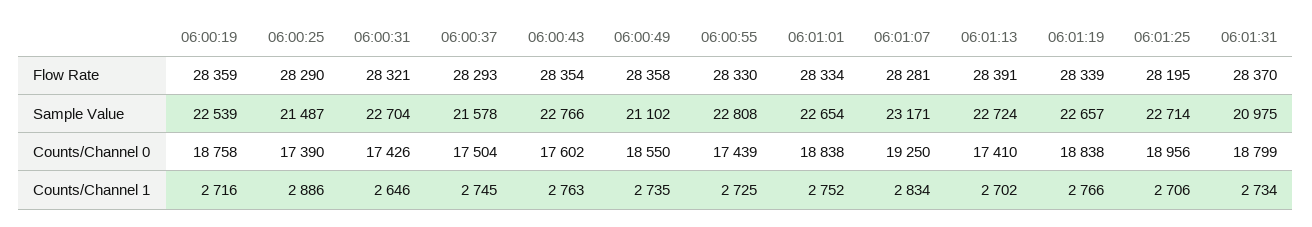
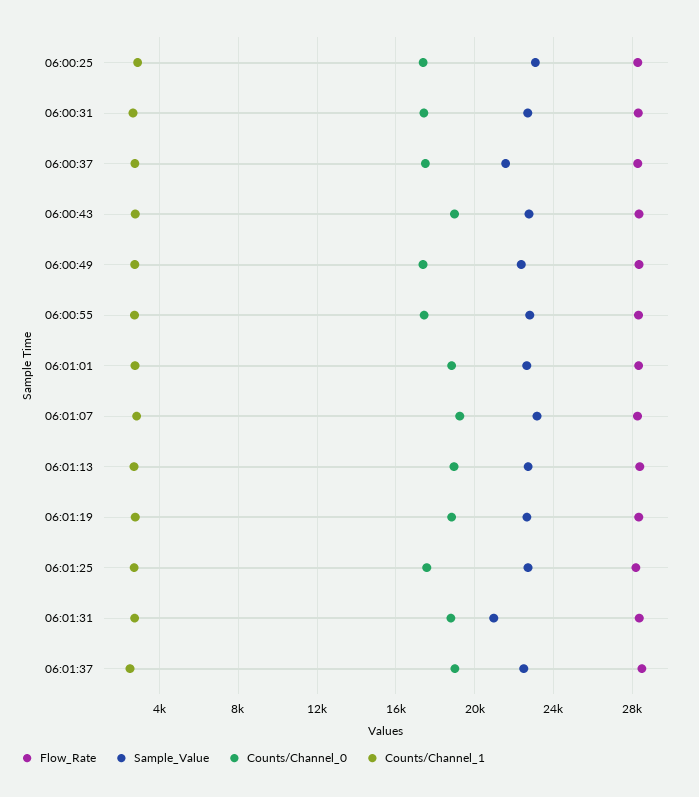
Flow Rate, 06:00:19: 28359 -> none
Sample Value, 06:00:19: 22539 -> none
Sample Value, 06:00:25: 21487 -> 23000
Sample Value, 06:00:49: 21102 -> 22500
Counts/Channel 0, 06:00:19: 18758 -> none
Counts/Channel 0, 06:00:43: 17602 -> 19000
Counts/Channel 0, 06:00:49: 18550 -> 17500
Counts/Channel 0, 06:01:13: 17410 -> 19000
Counts/Channel 0, 06:01:25: 18956 -> 17500
Counts/Channel 1, 06:00:19: 2716 -> none
Flow Rate, 06:01:37: none -> 28500
Sample Value, 06:01:37: none -> 22500
Counts/Channel 0, 06:01:37: none -> 19000
Counts/Channel 1, 06:01:37: none -> 2500

